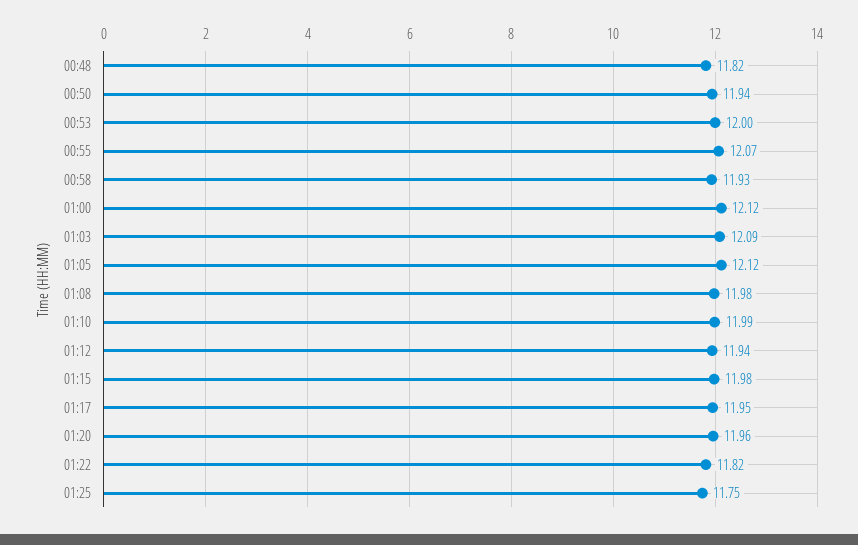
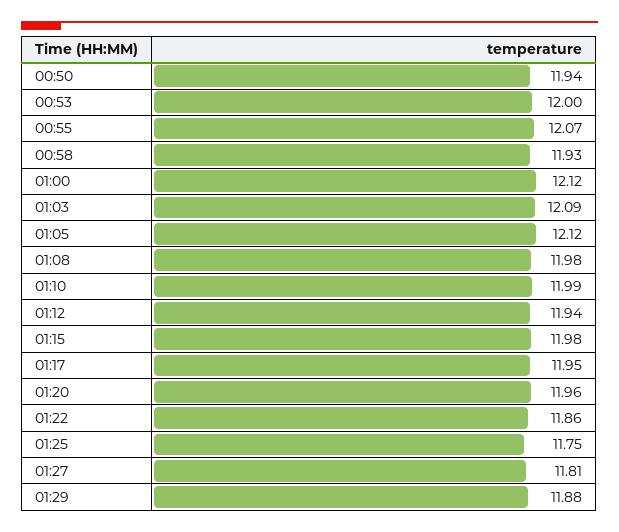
00:48: 11.82 -> none
01:22: 11.82 -> 11.86
01:27: none -> 11.81
01:29: none -> 11.88

